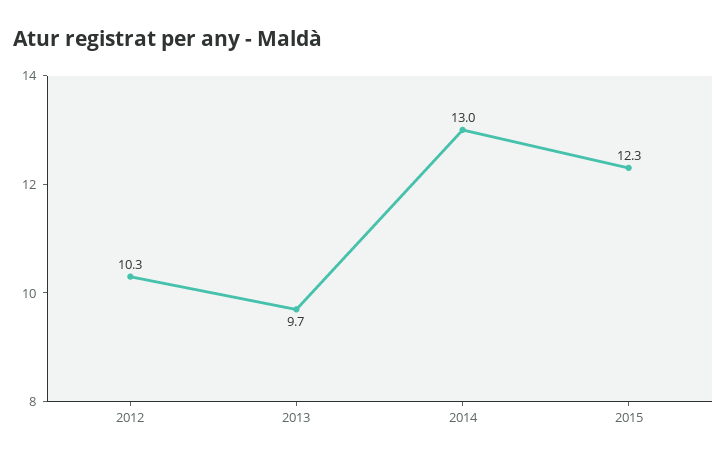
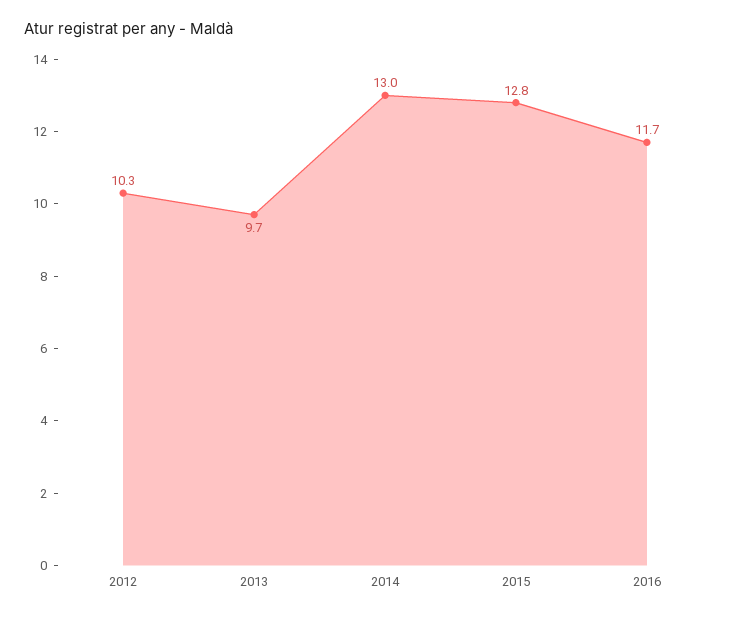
2015: 12.3 -> 12.8
2016: none -> 11.7

